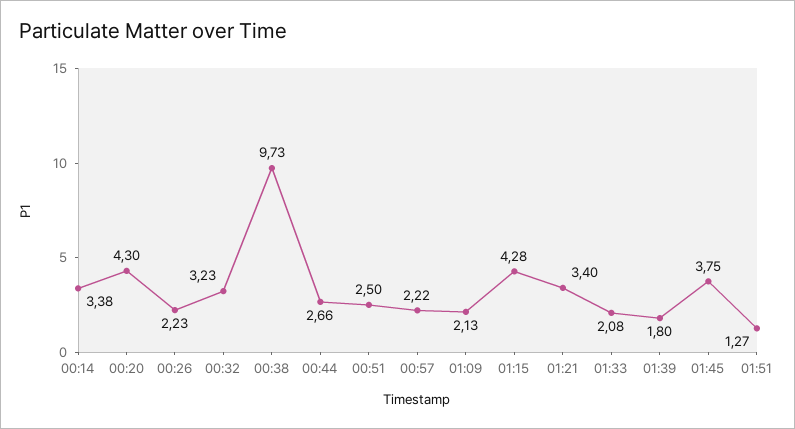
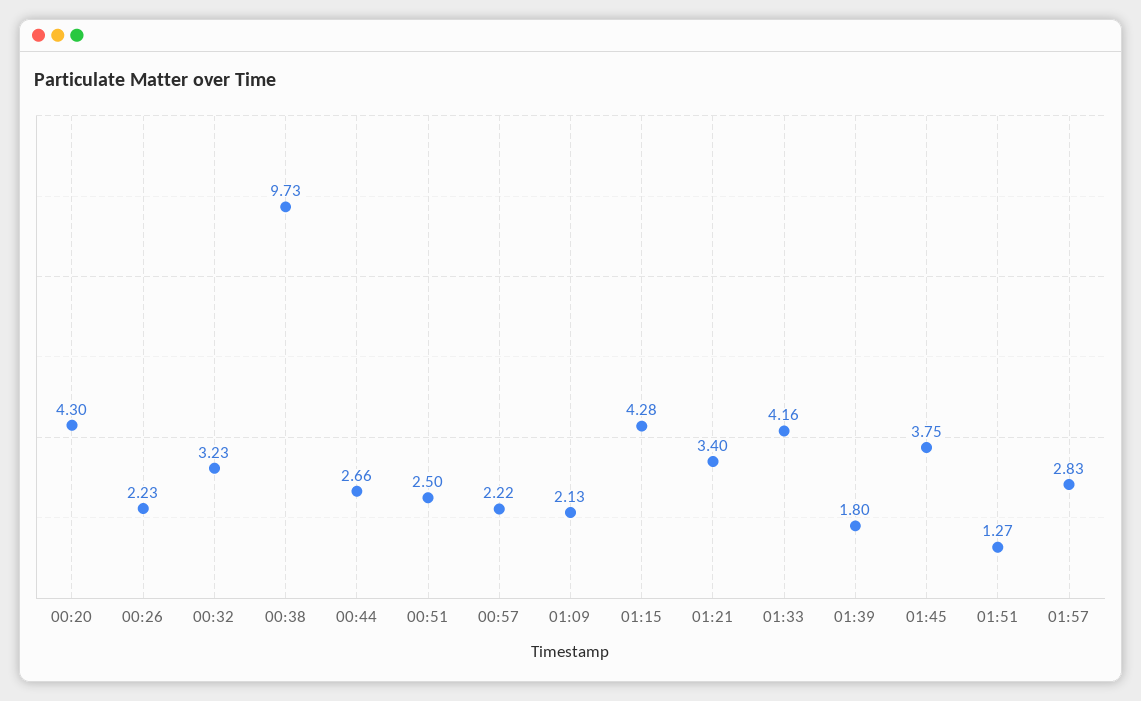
00:14: 3.38 -> none
01:33: 2.08 -> 4.16
01:57: none -> 2.83

